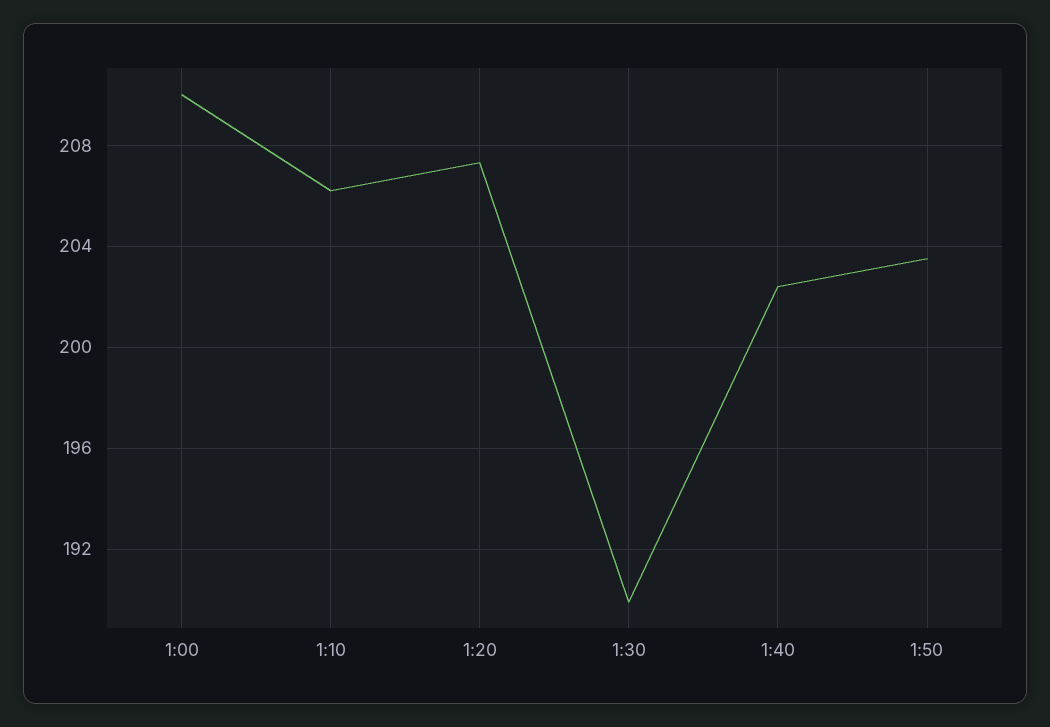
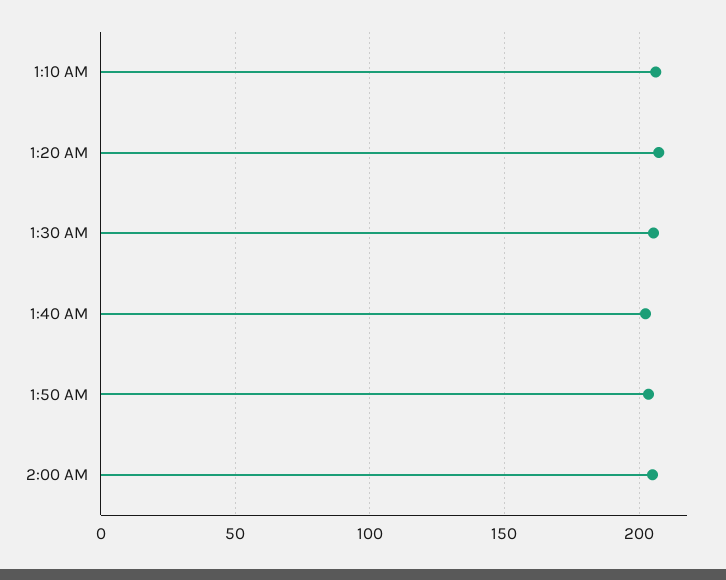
1:00: 210 -> none
1:30: 190 -> 205
2:00 AM: none -> 205

